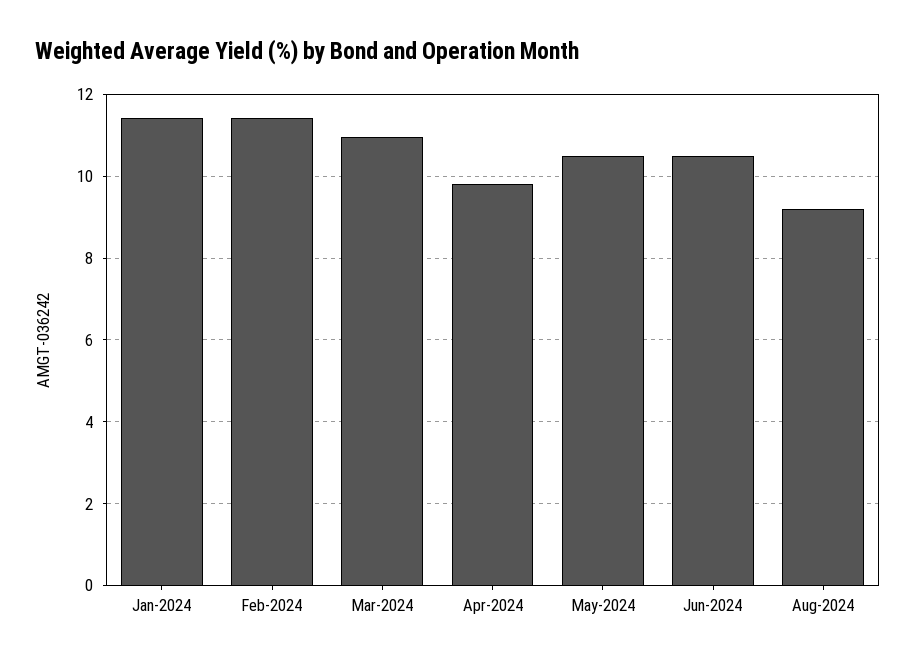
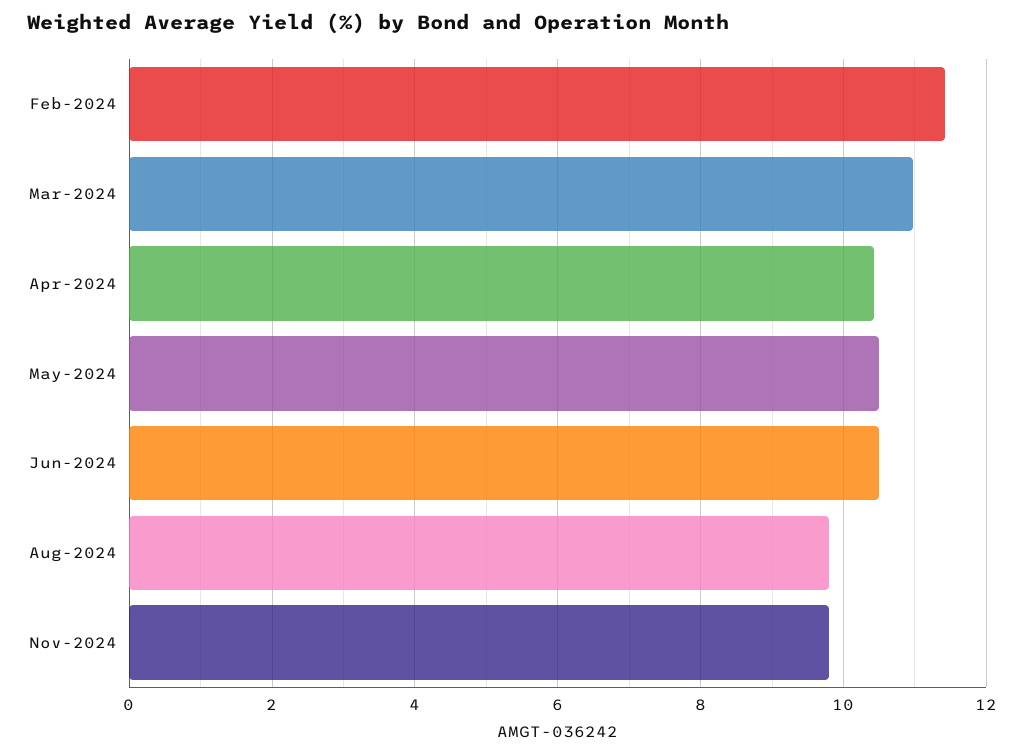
Jan-2024: 11.4 -> none
Apr-2024: 9.8 -> 10.4
Aug-2024: 9.2 -> 9.8
Nov-2024: none -> 9.8

